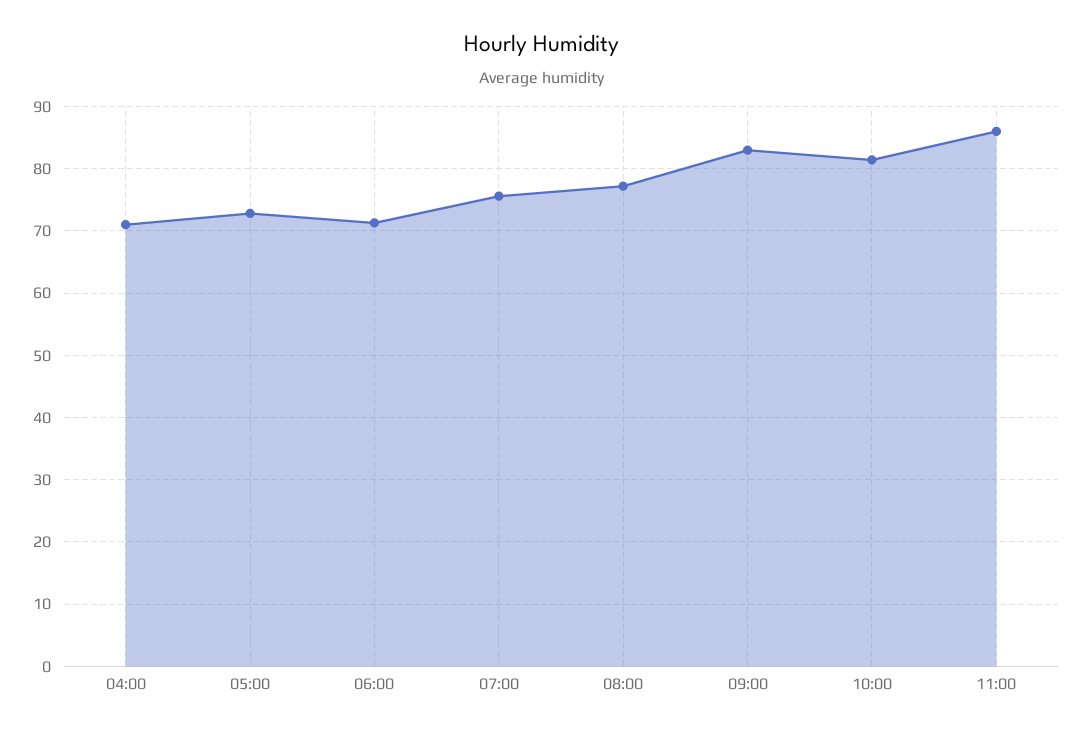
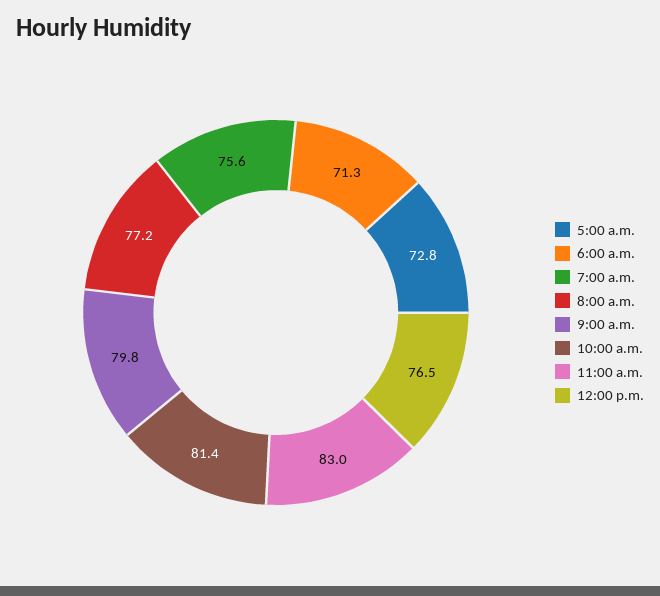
04:00: 71 -> none
09:00: 83 -> 79.8
11:00: 86 -> 83
12:00 p.m.: none -> 76.5

